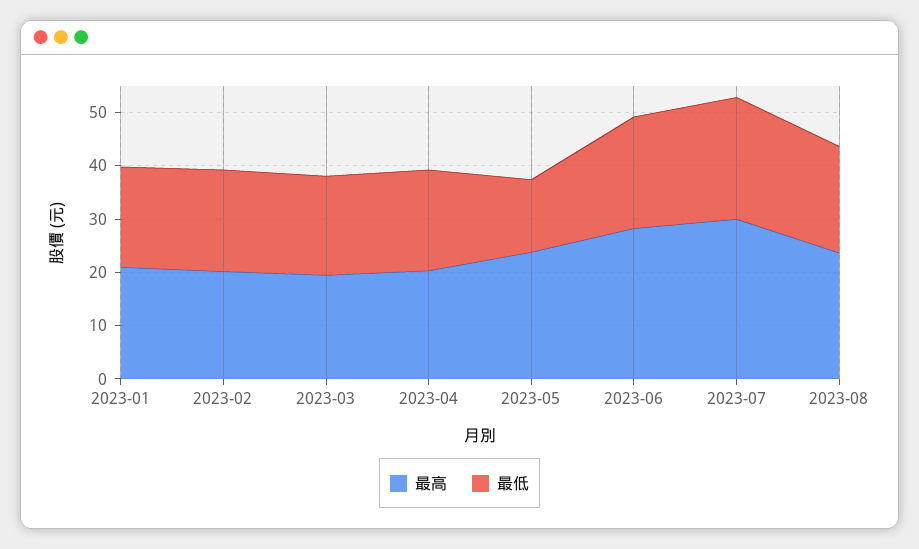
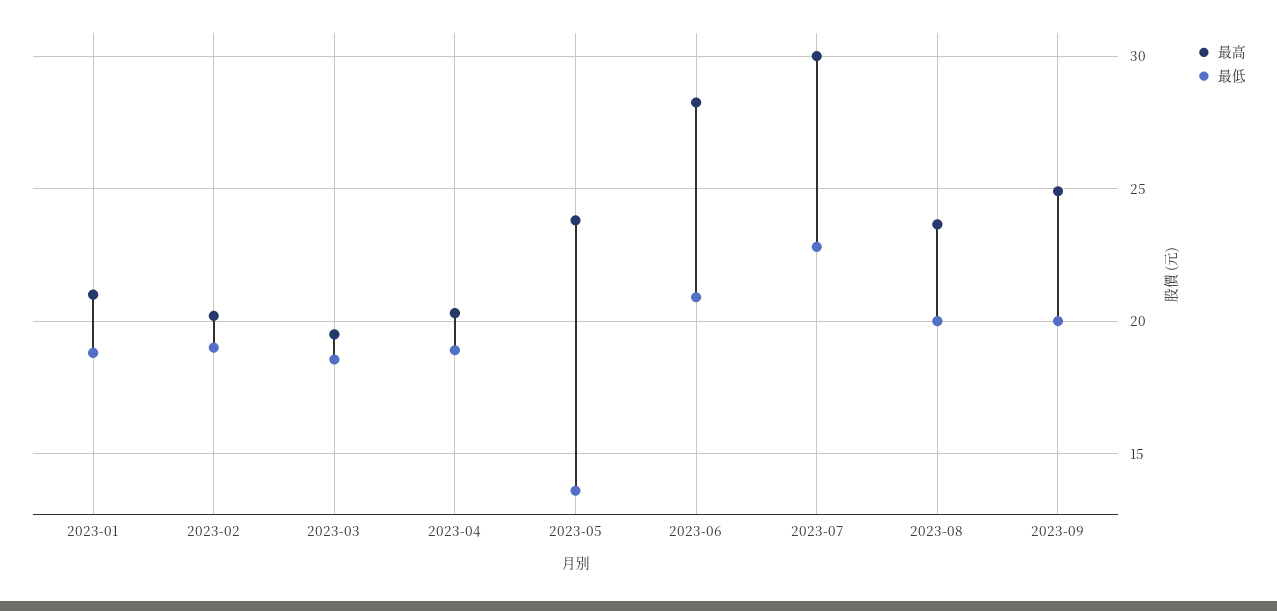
最高, 2023-09: none -> 25
最低, 2023-09: none -> 20

